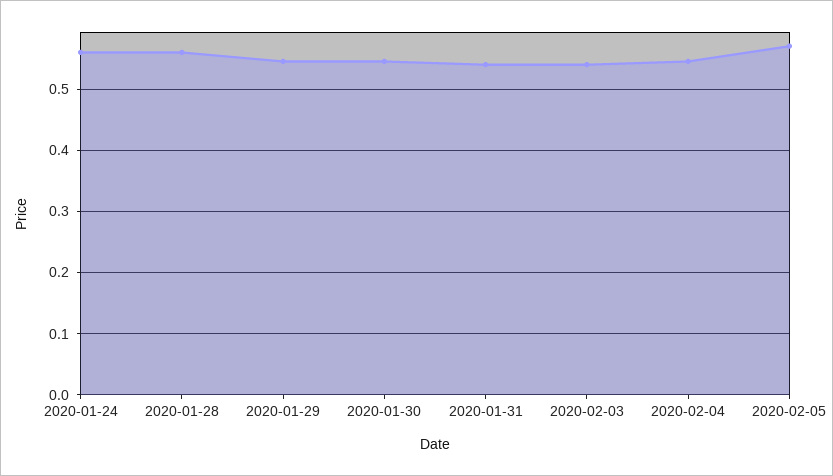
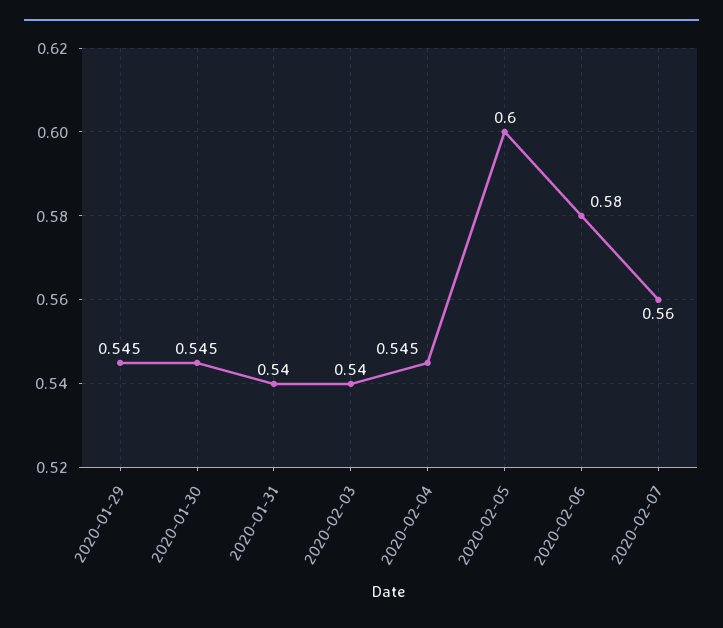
2020-01-24: 0.56 -> none
2020-01-28: 0.56 -> none
2020-02-05: 0.57 -> 0.6
2020-02-06: none -> 0.58
2020-02-07: none -> 0.56

